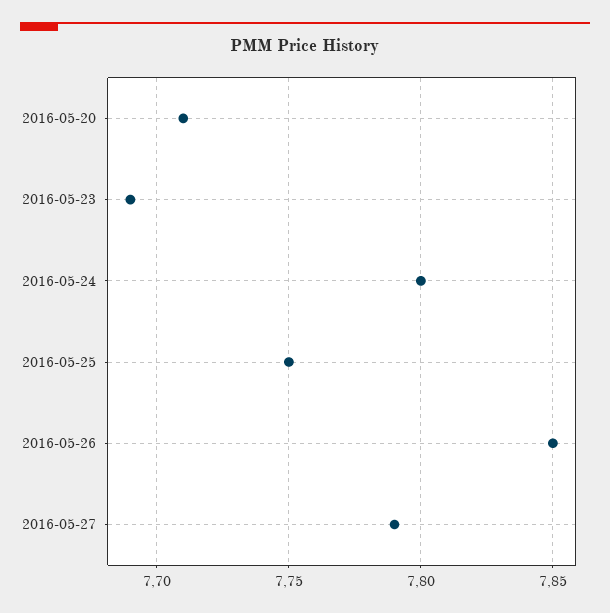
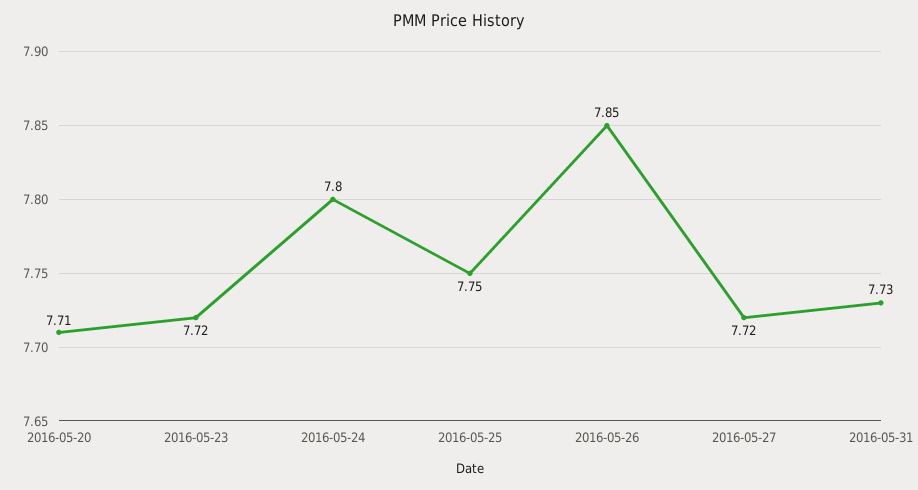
2016-05-23: 7.69 -> 7.72
2016-05-27: 7.79 -> 7.72
2016-05-31: none -> 7.73

